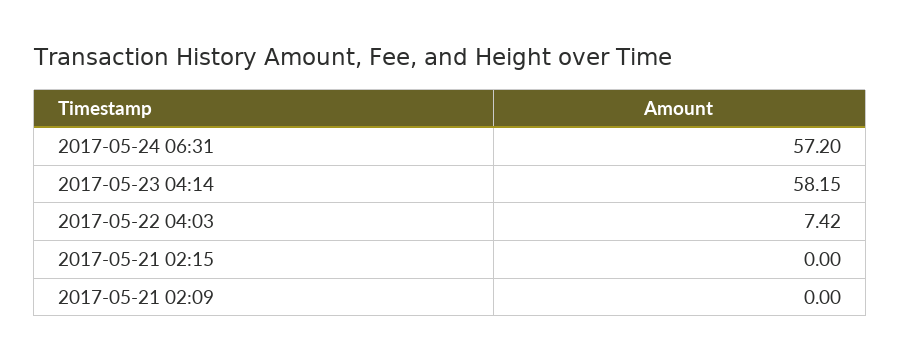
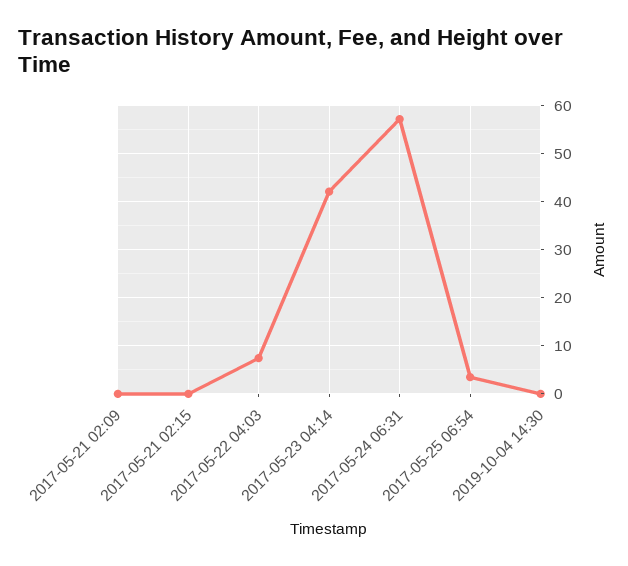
2017-05-23 04:14: 58.15 -> 42
2017-05-25 06:54: none -> 4
2019-10-04 14:30: none -> 0

